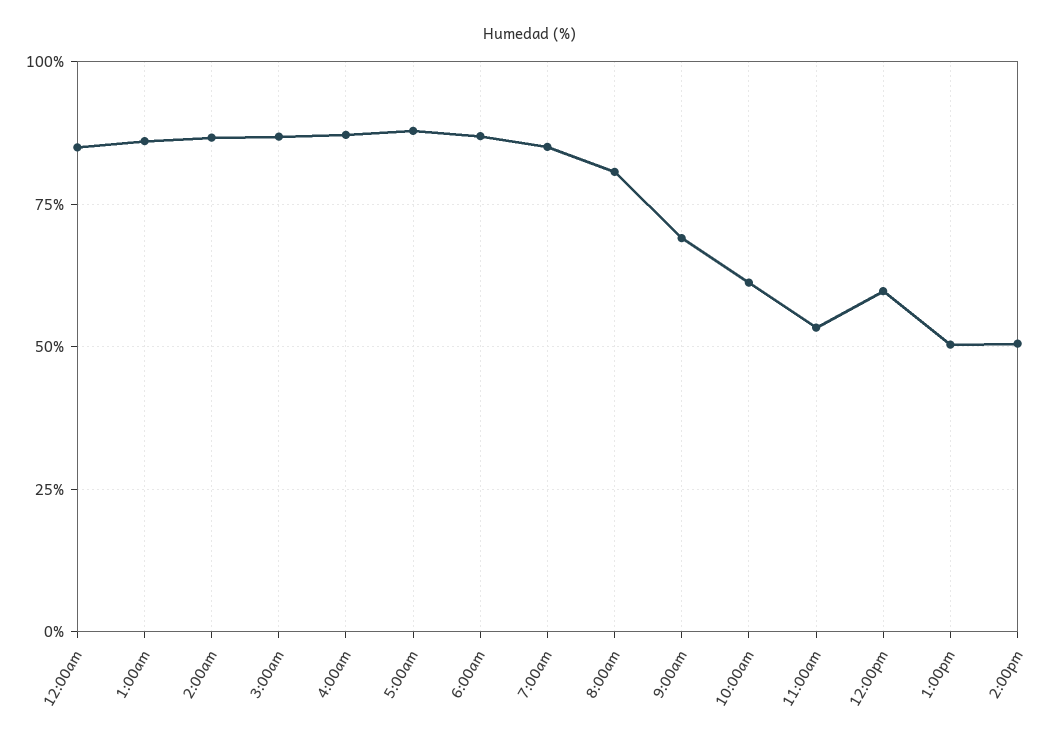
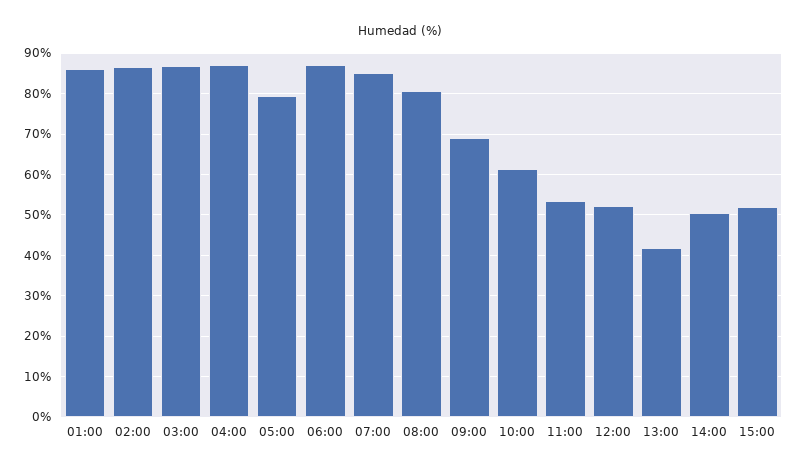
12:00am: 85 -> none
5:00am: 87.5 -> 80
12:00pm: 60 -> 52
1:00pm: 50 -> 42
15:00: none -> 52

